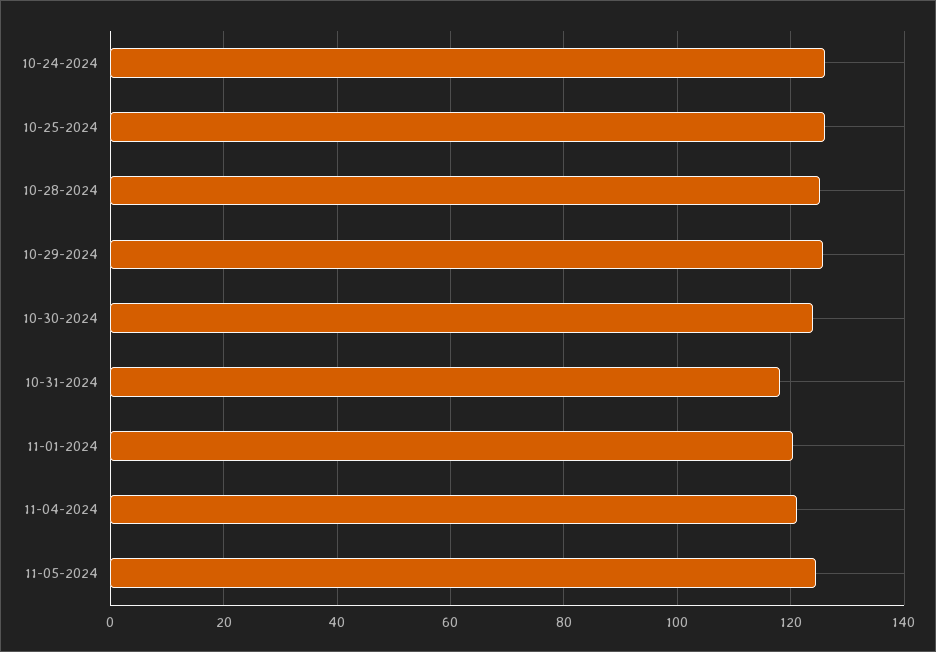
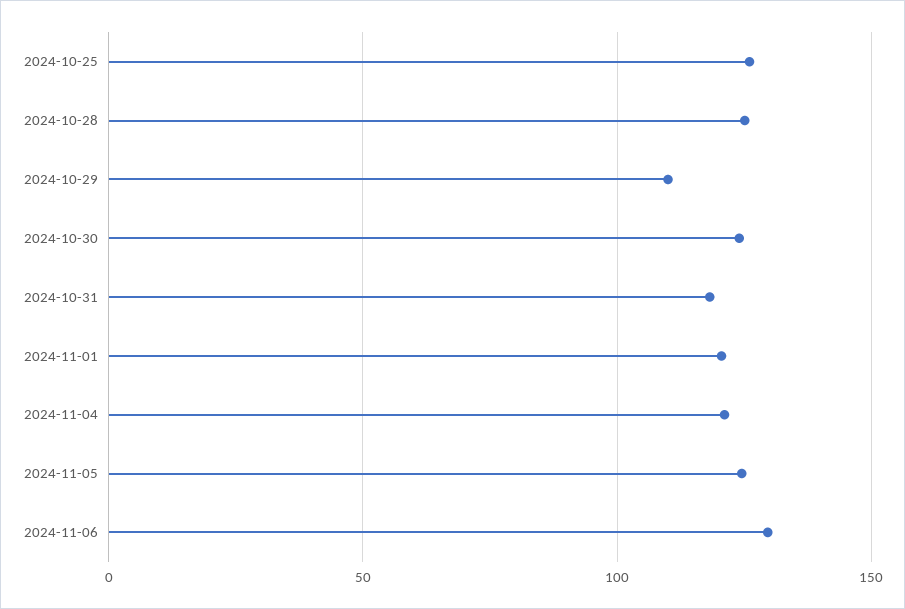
10-24-2024: 126 -> none
10-29-2024: 126 -> 110
2024-11-06: none -> 130

